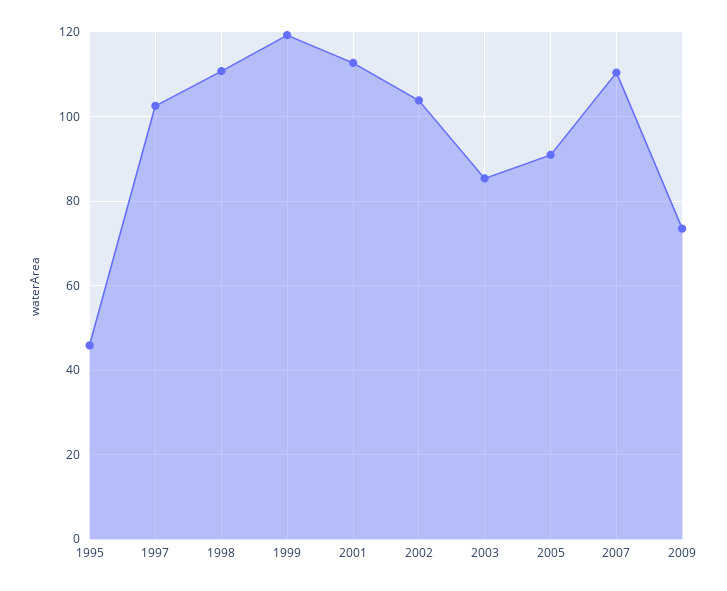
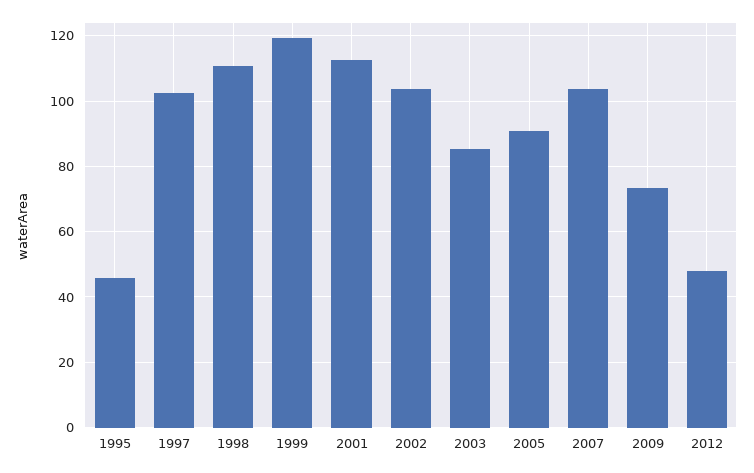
2007: 110 -> 104
2012: none -> 48

